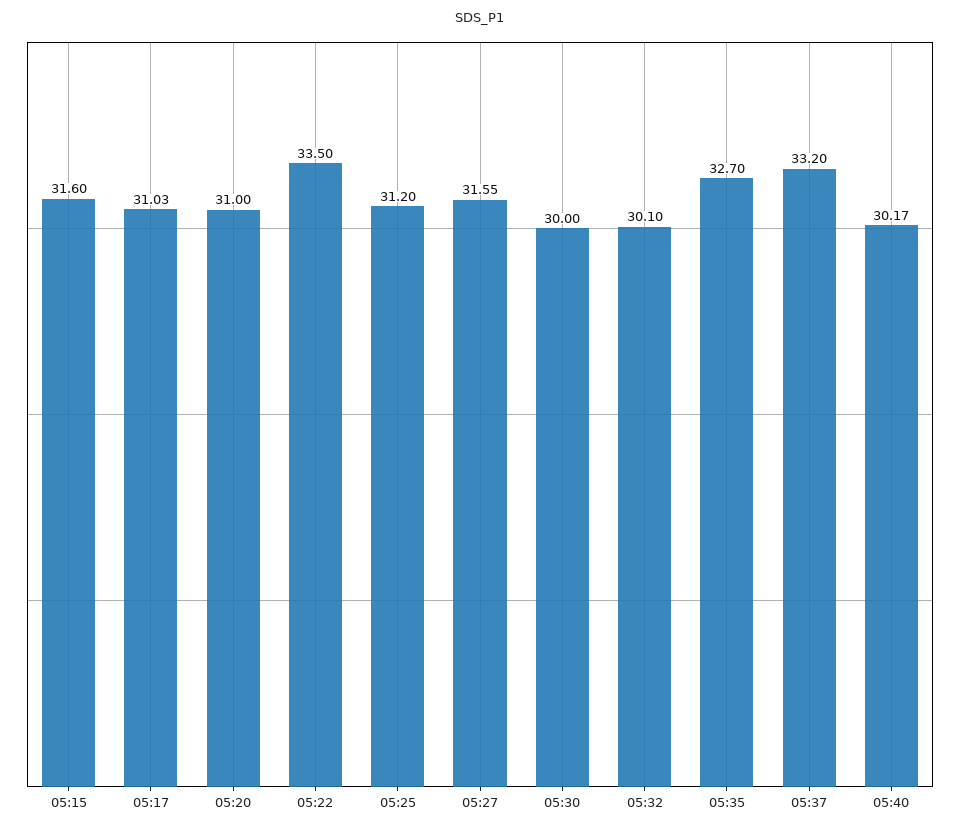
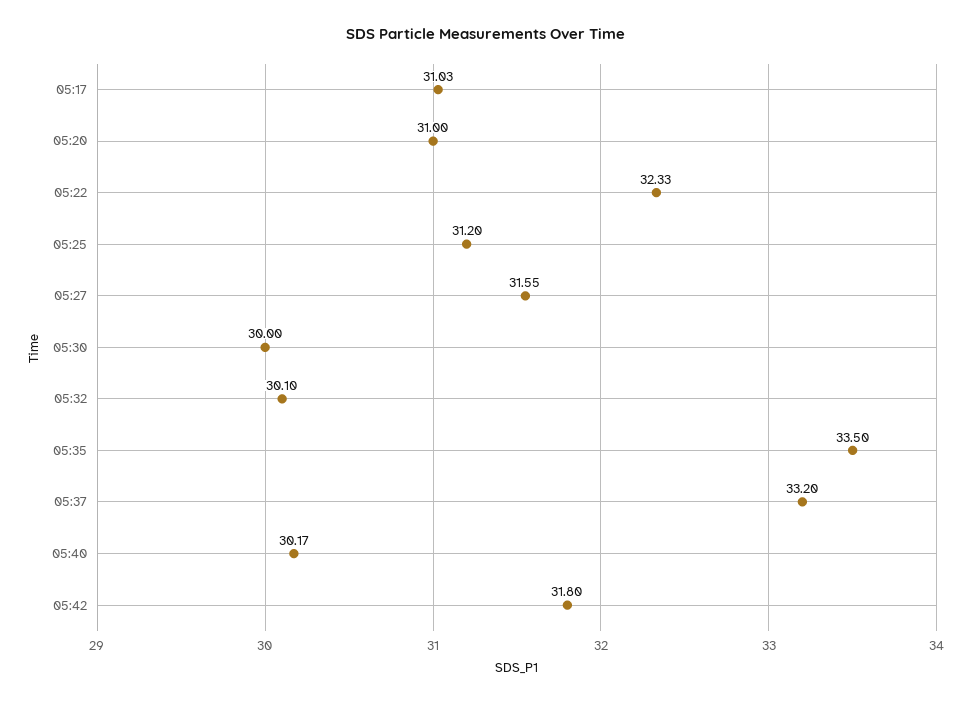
05:15: 31.6 -> none
05:22: 33.5 -> 32.33
05:35: 32.7 -> 33.5
05:42: none -> 31.8

